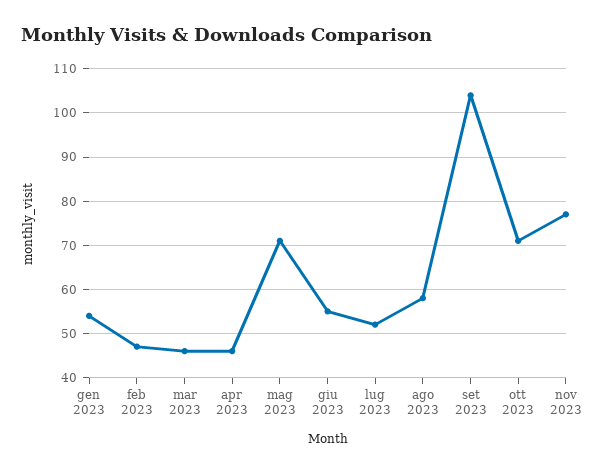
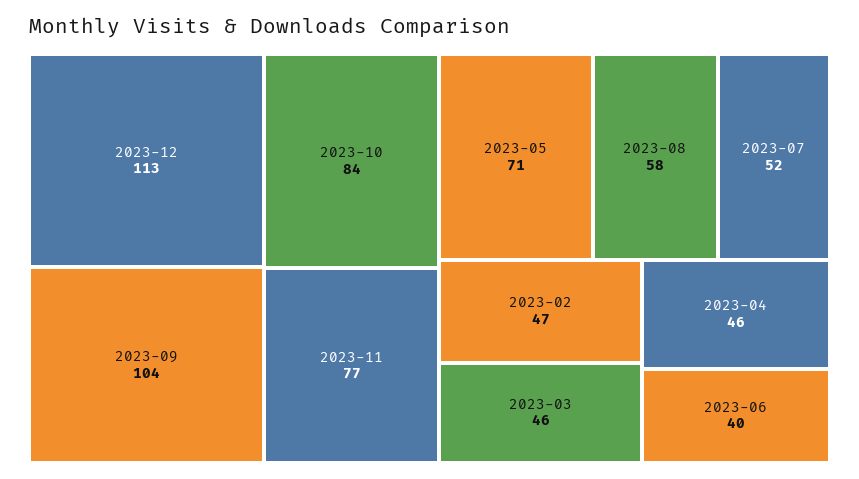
gen 2023: 55 -> none
giu 2023: 55 -> 40
ott 2023: 70 -> 84
2023-12: none -> 113

